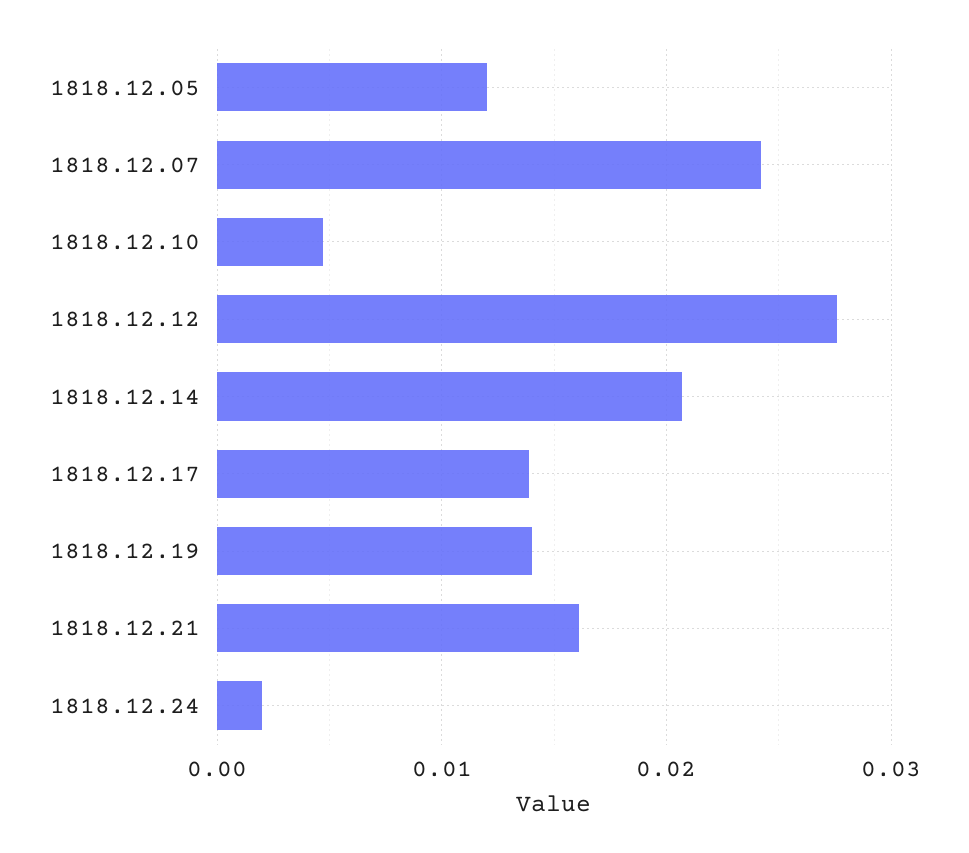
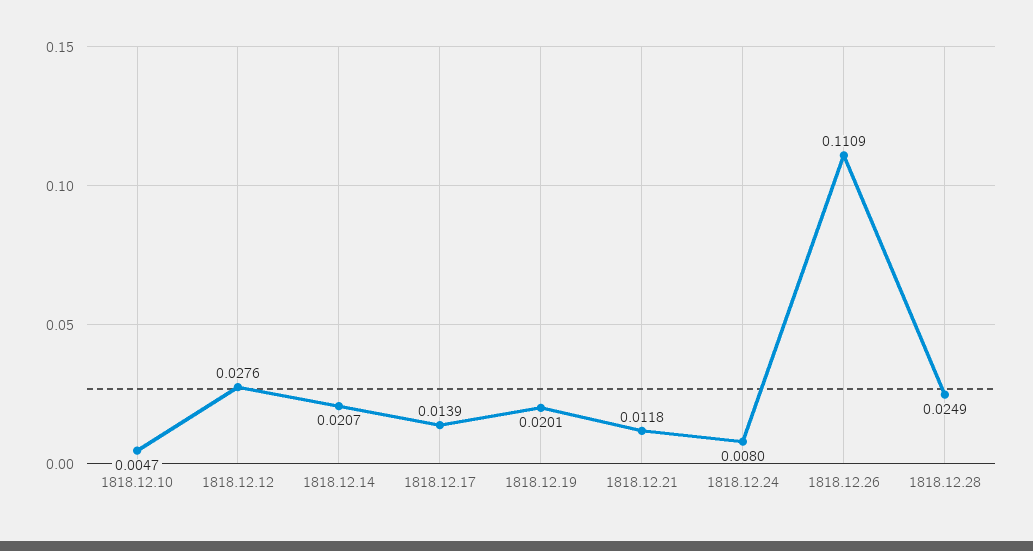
1818.12.05: 0.012 -> none
1818.12.07: 0.024 -> none
1818.12.19: 0.014 -> 0.0201
1818.12.21: 0.016 -> 0.0118
1818.12.24: 0.002 -> 0.008
1818.12.26: none -> 0.1109
1818.12.28: none -> 0.0249

